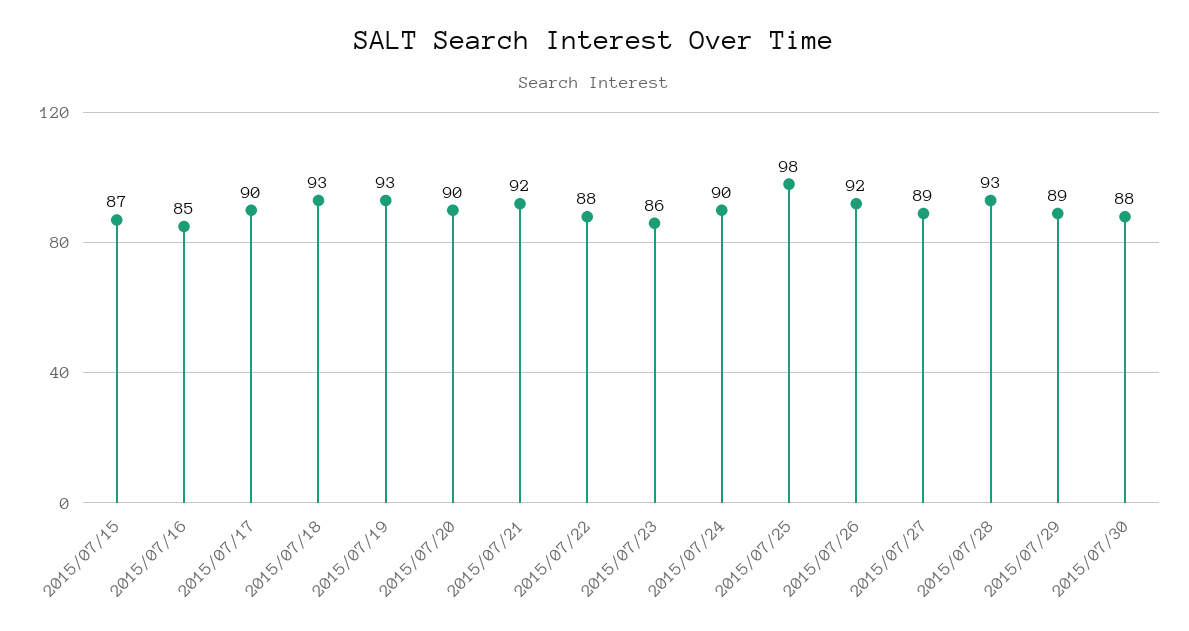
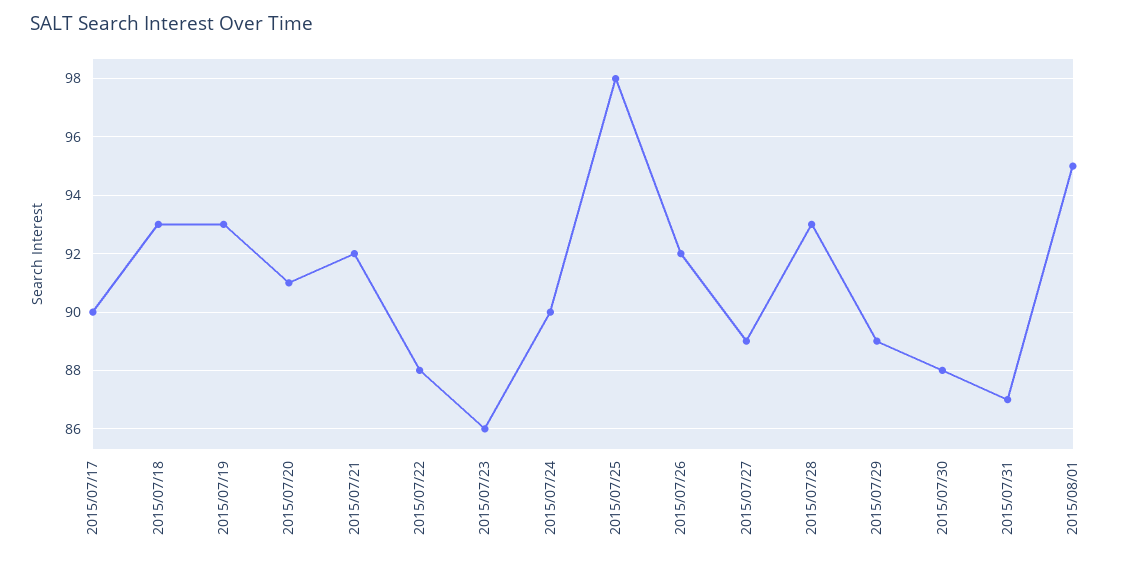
2015/07/15: 87 -> none
2015/07/16: 85 -> none
2015/07/20: 90 -> 91
2015/07/31: none -> 87
2015/08/01: none -> 95

